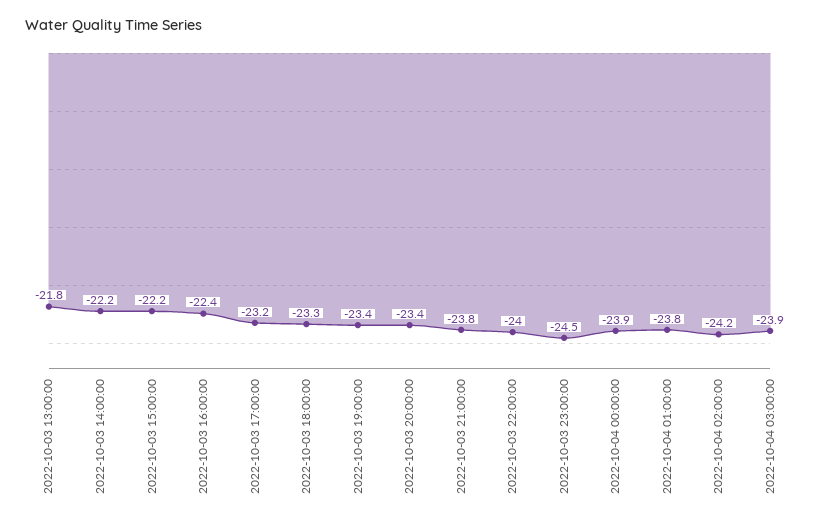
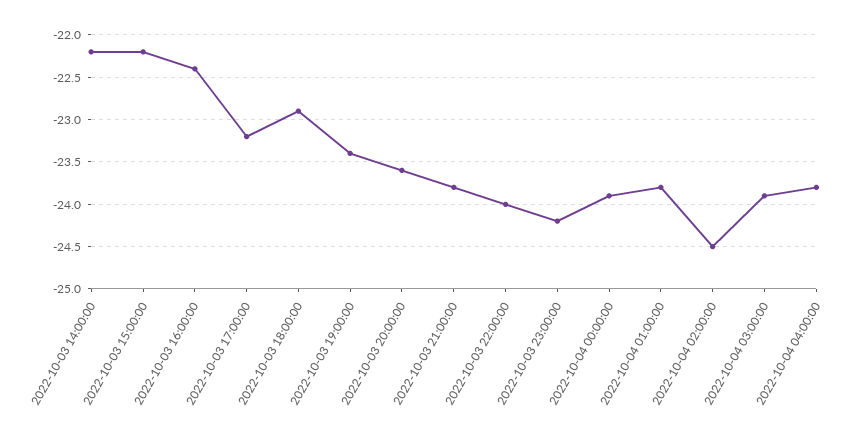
2022-10-03 13:00:00: -21.8 -> none
2022-10-03 18:00:00: -23.3 -> -22.9
2022-10-03 20:00:00: -23.4 -> -23.6
2022-10-03 23:00:00: -24.5 -> -24.2
2022-10-04 02:00:00: -24.2 -> -24.5
2022-10-04 04:00:00: none -> -23.8

